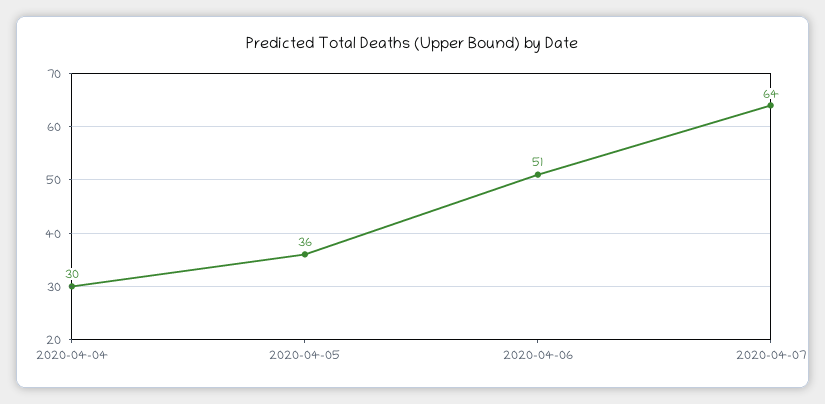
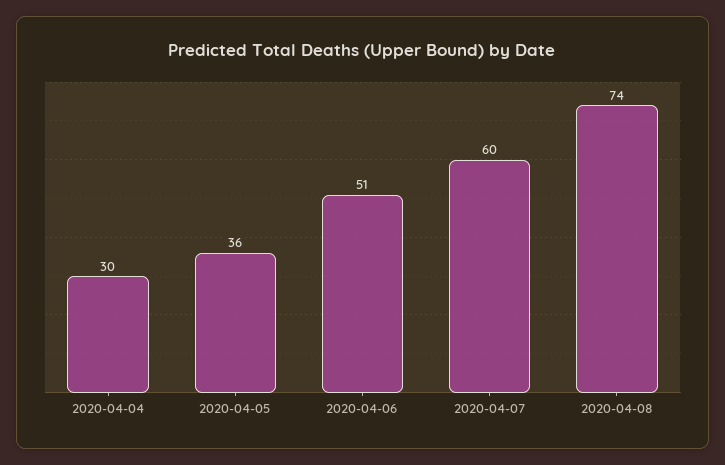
2020-04-07: 64 -> 60
2020-04-08: none -> 74

